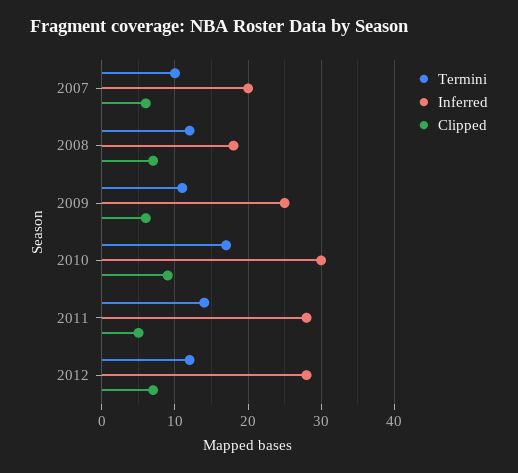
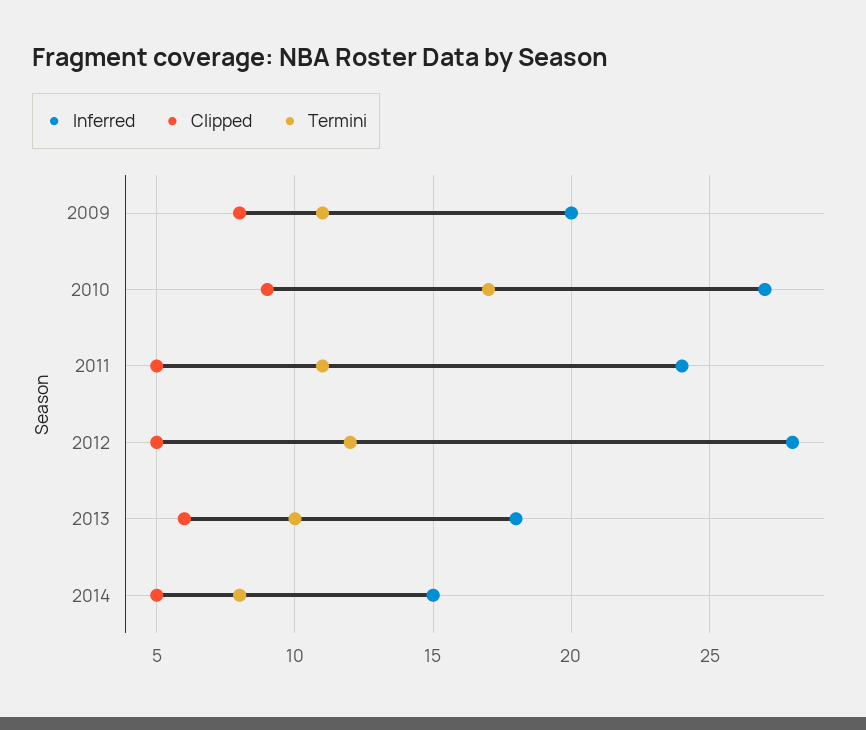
Termini, 2007: 10 -> none
Inferred, 2007: 20 -> none
Clipped, 2007: 6 -> none
Termini, 2008: 12 -> none
Inferred, 2008: 18 -> none
Clipped, 2008: 7 -> none
Inferred, 2009: 25 -> 20
Clipped, 2009: 6 -> 8
Inferred, 2010: 30 -> 27
Termini, 2011: 14 -> 11
Inferred, 2011: 28 -> 24
Clipped, 2012: 7 -> 5
Inferred, 2013: none -> 18
Clipped, 2013: none -> 6
Termini, 2013: none -> 10
Inferred, 2014: none -> 15
Clipped, 2014: none -> 5
Termini, 2014: none -> 8

